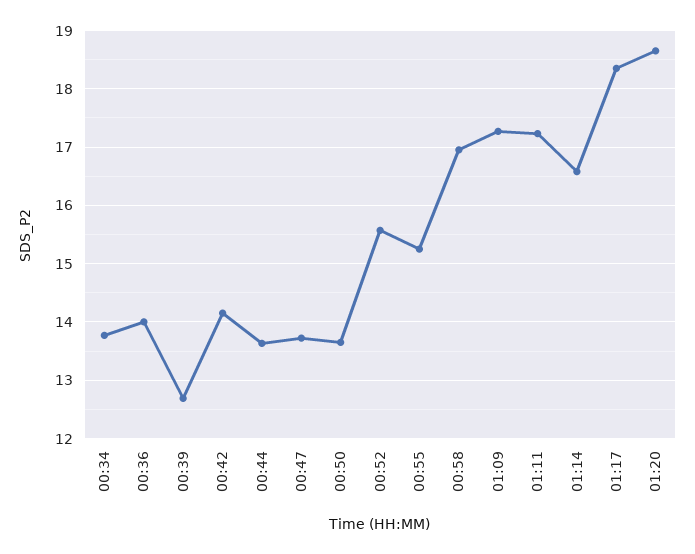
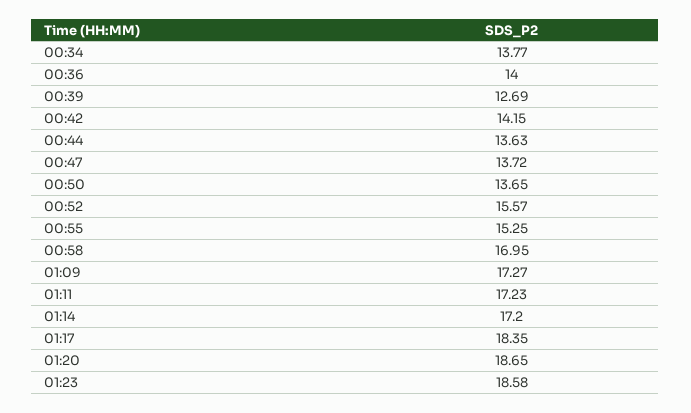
01:14: 16.6 -> 17.2
01:23: none -> 18.58

